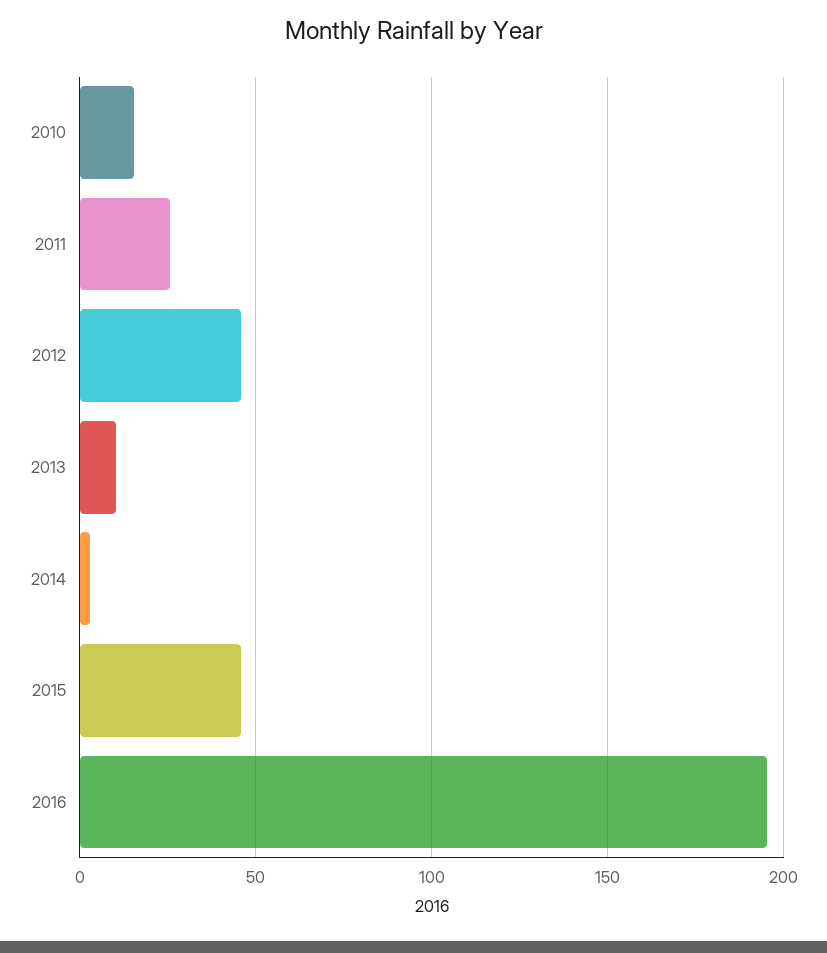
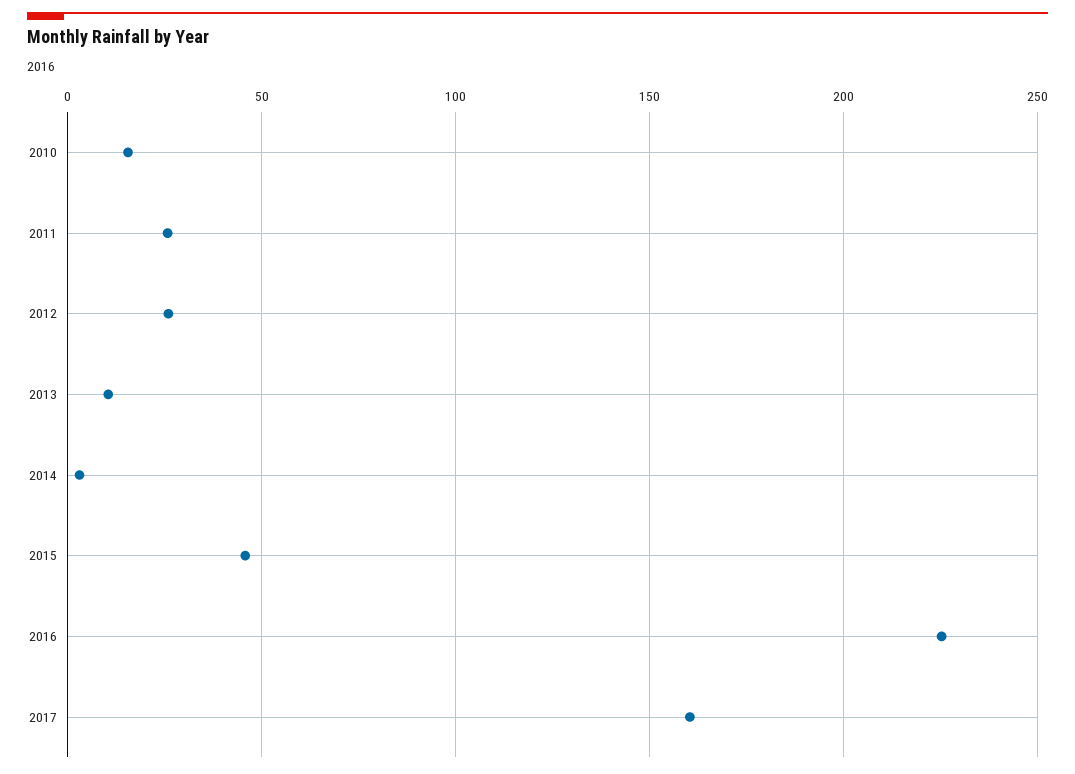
2012: 45 -> 25
2016: 195 -> 225
2017: none -> 160

